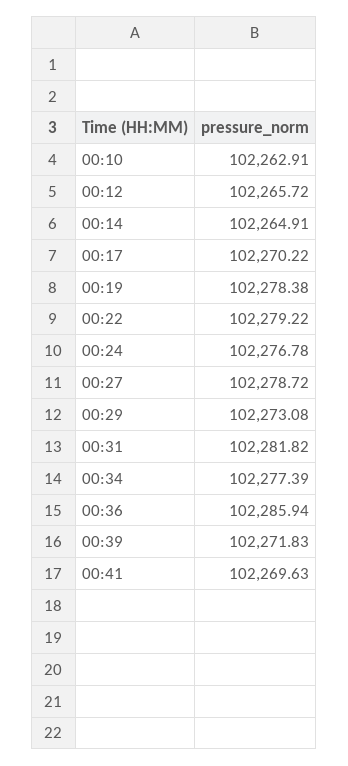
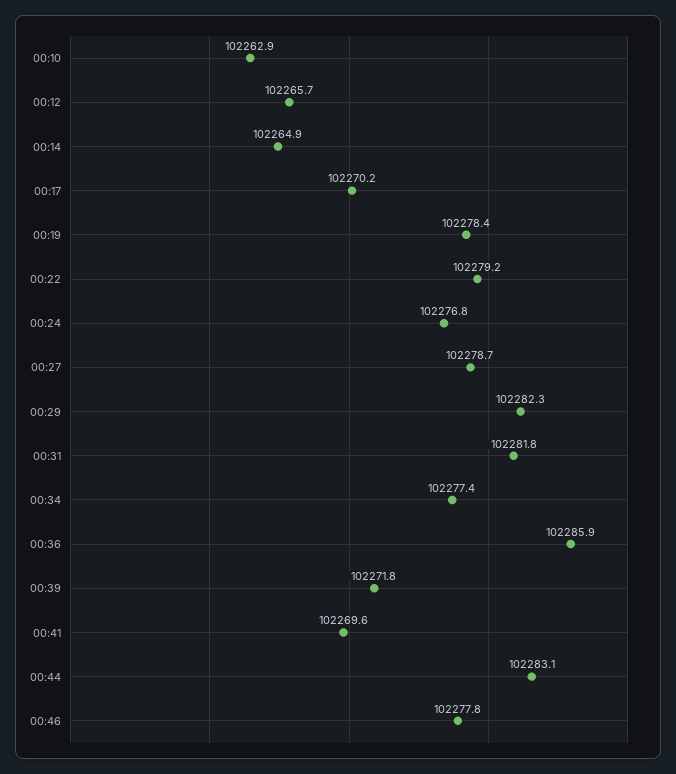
00:29: 102273.08 -> 102282.3
00:44: none -> 102283.1
00:46: none -> 102277.8

